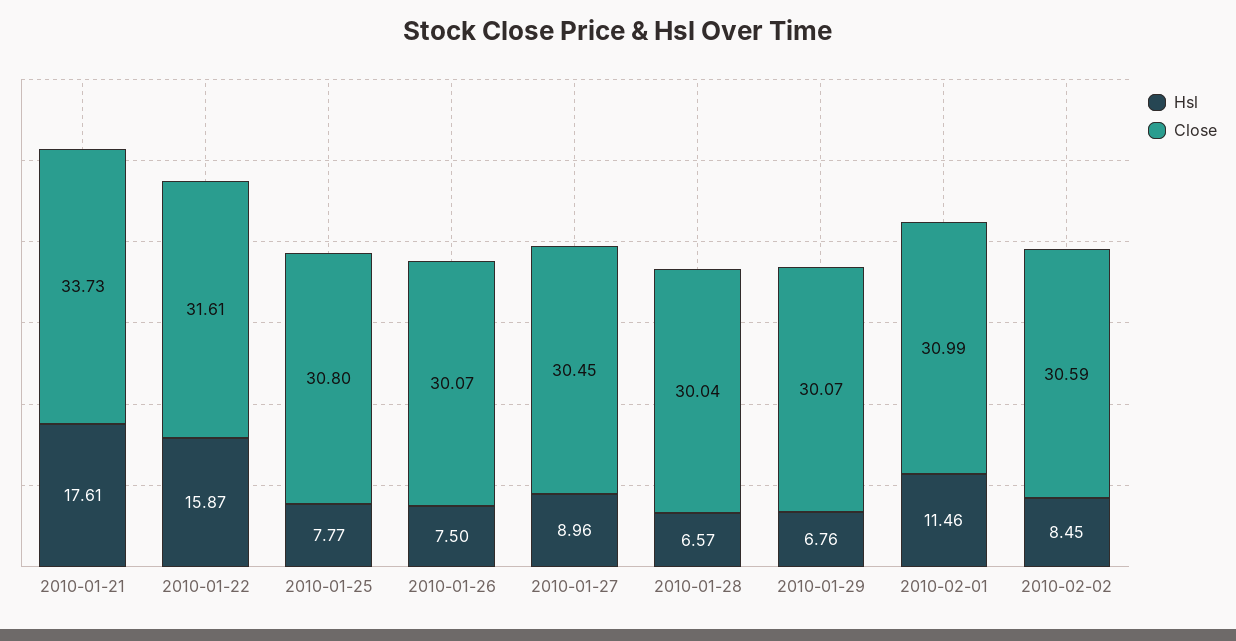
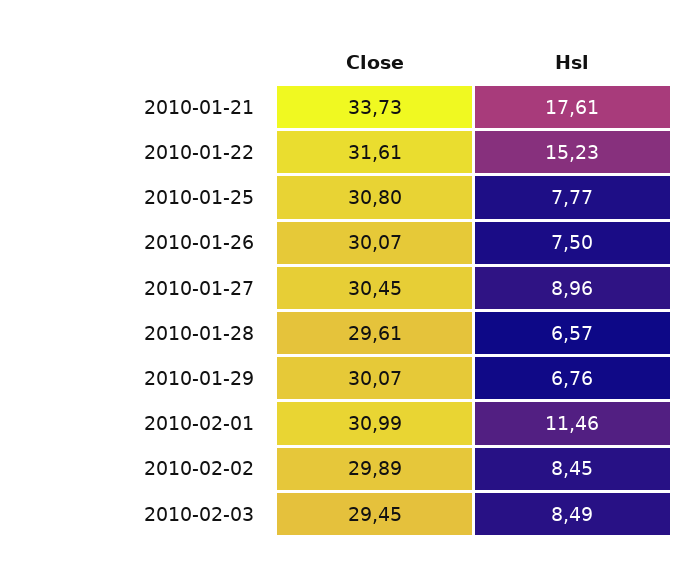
Hsl, 2010-01-22: 15.87 -> 15.23
Close, 2010-01-28: 30.04 -> 29.61
Close, 2010-02-02: 30.59 -> 29.89
Close, 2010-02-03: none -> 29.45
Hsl, 2010-02-03: none -> 8.49

